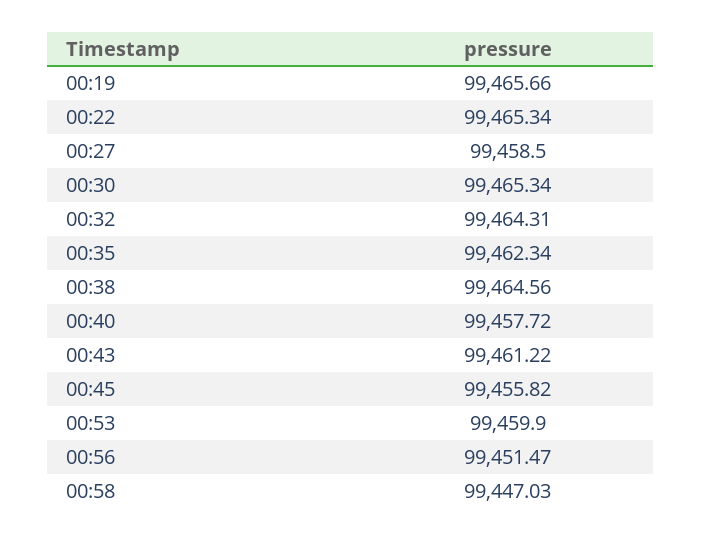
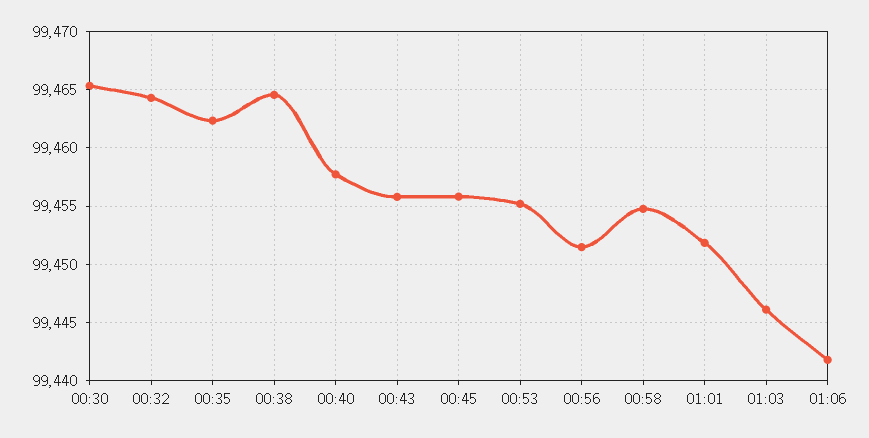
00:19: 99465.66 -> none
00:22: 99465.34 -> none
00:27: 99458.5 -> none
00:43: 99461.22 -> 99456
00:53: 99459.9 -> 99455
00:58: 99447.03 -> 99455
01:01: none -> 99452
01:03: none -> 99446
01:06: none -> 99442

